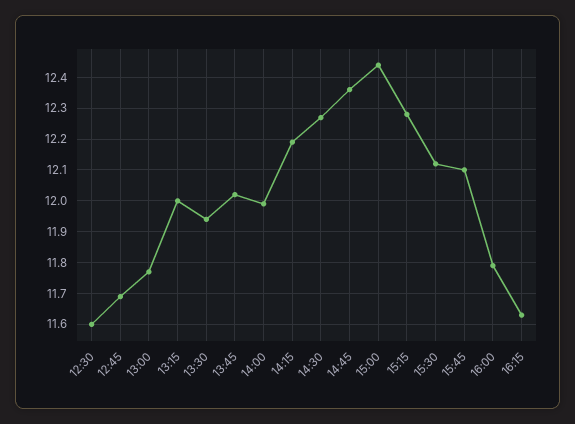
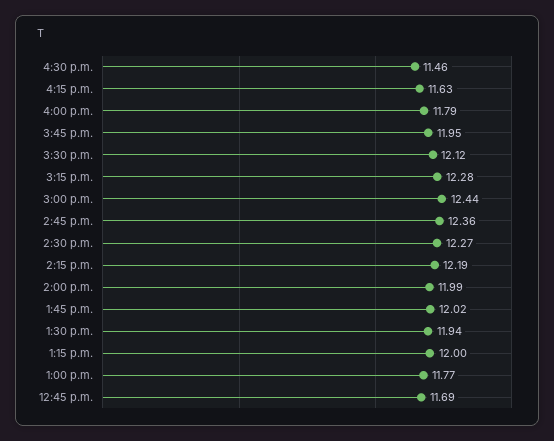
12:30: 11.6 -> none
15:45: 12.1 -> 11.95
4:30 p.m.: none -> 11.46

